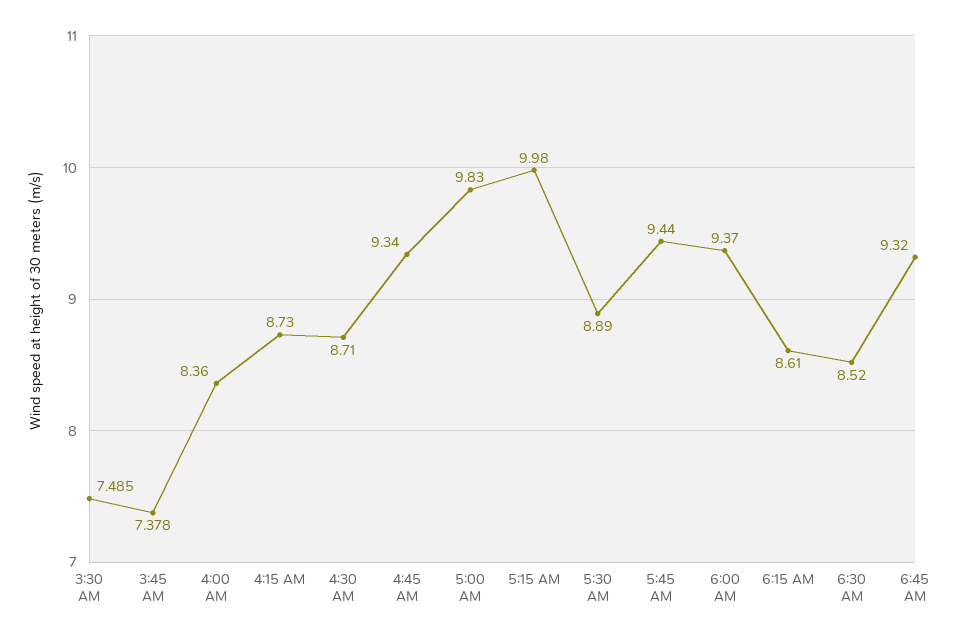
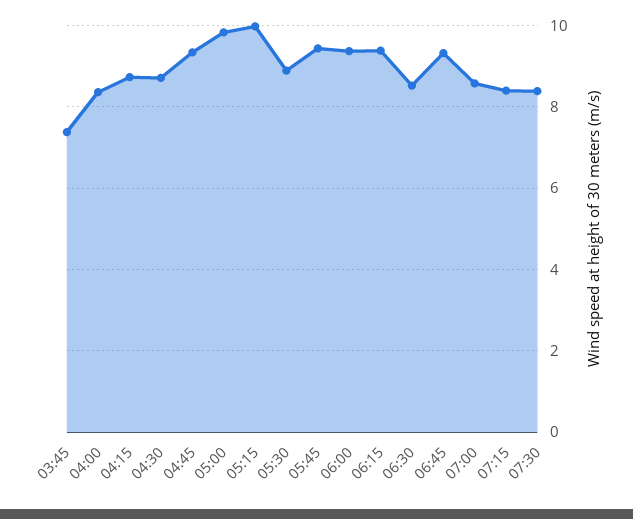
3:30 AM: 7.485 -> none
6:15 AM: 8.61 -> 9.4
07:00: none -> 8.6
07:15: none -> 8.4
07:30: none -> 8.4

